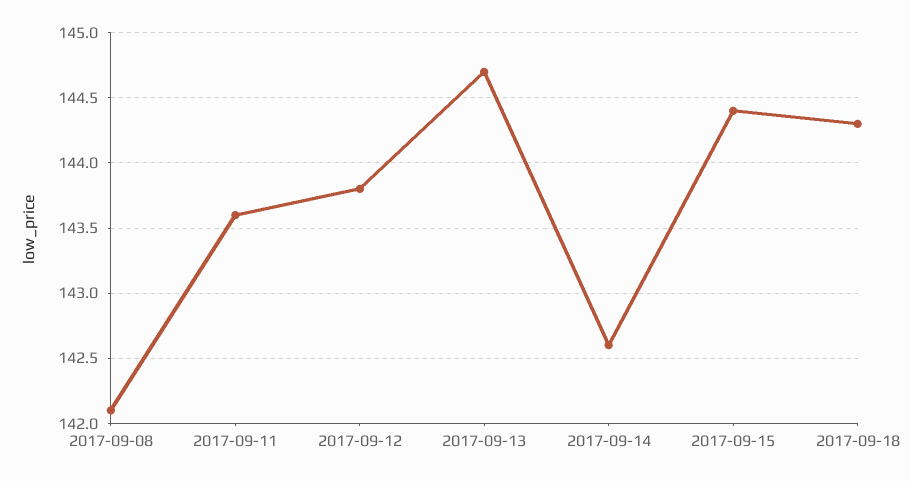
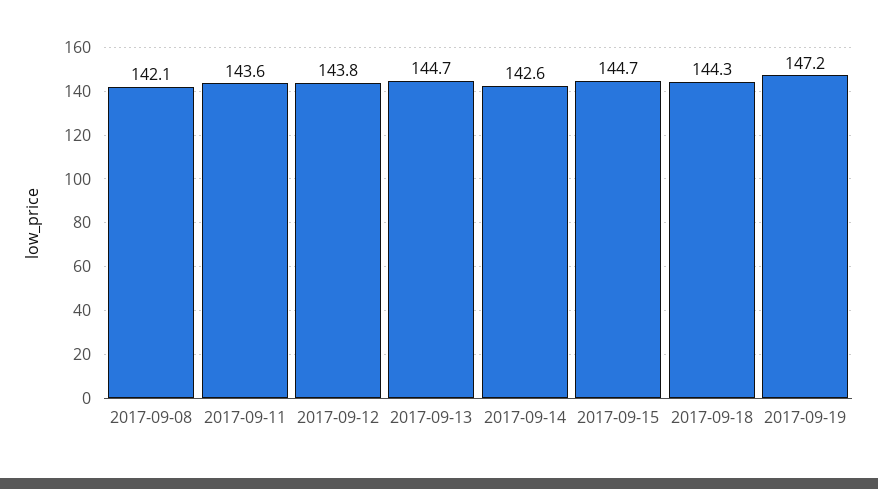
2017-09-15: 144.4 -> 144.7
2017-09-19: none -> 147.2

